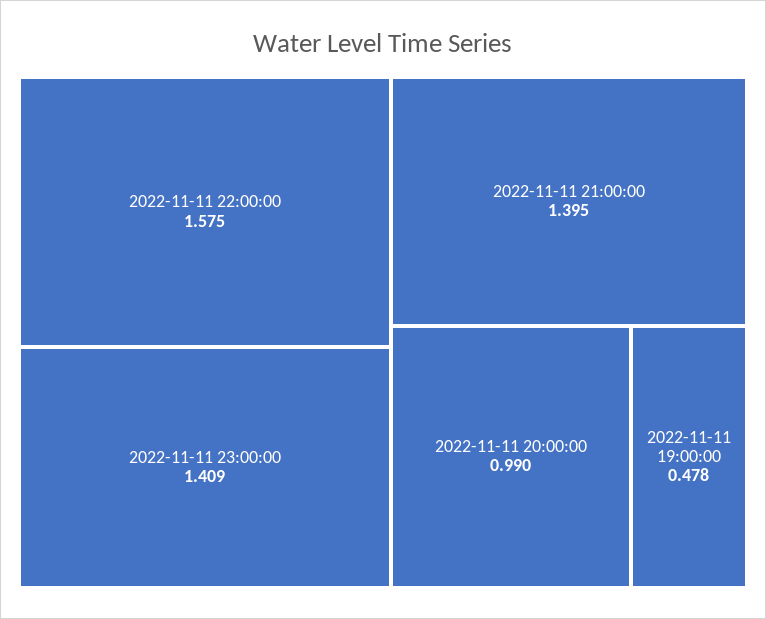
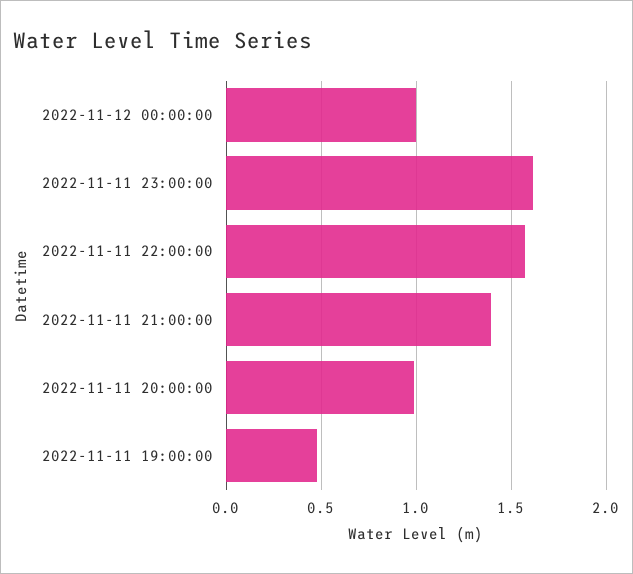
2022-11-11 23:00:00: 1.409 -> 1.6
2022-11-12 00:00:00: none -> 1

